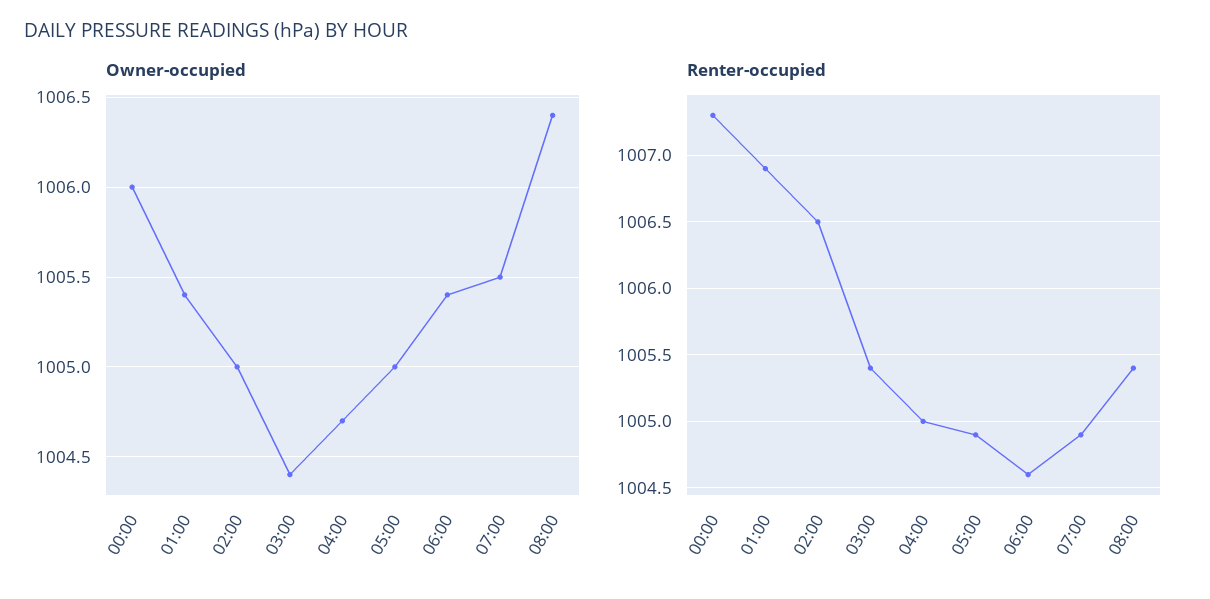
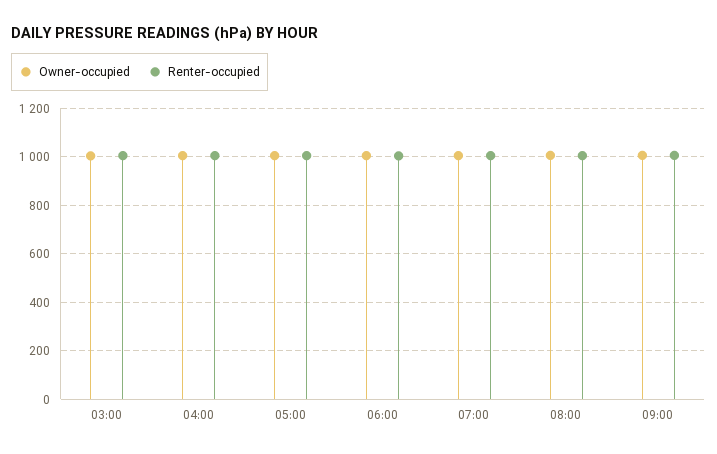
Owner-occupied, 00:00: 1006 -> none
Owner-occupied, 01:00: 1005.4 -> none
Owner-occupied, 02:00: 1005 -> none
Renter-occupied, 00:00: 1007.3 -> none
Renter-occupied, 01:00: 1006.9 -> none
Renter-occupied, 02:00: 1006.5 -> none
Owner-occupied, 09:00: none -> 1000
Renter-occupied, 09:00: none -> 1000

